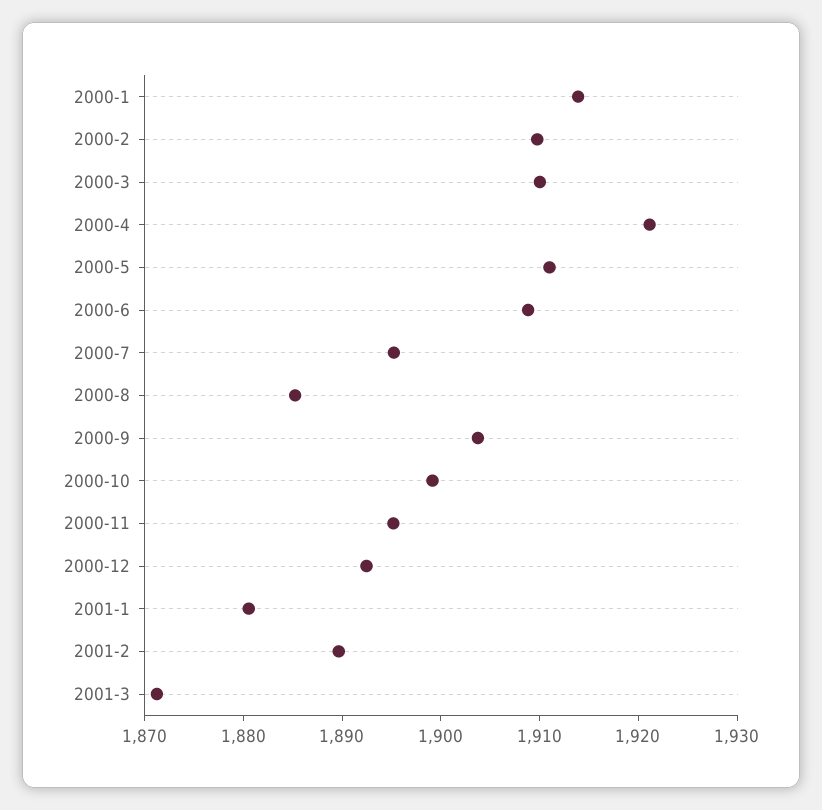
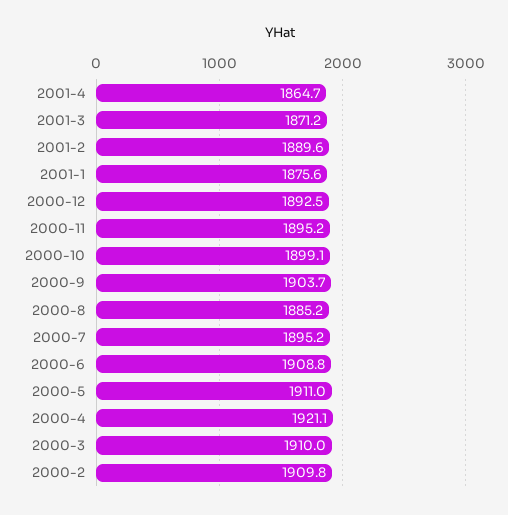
2000-1: 1914 -> none
2001-1: 1880 -> 1875.6
2001-4: none -> 1864.7

